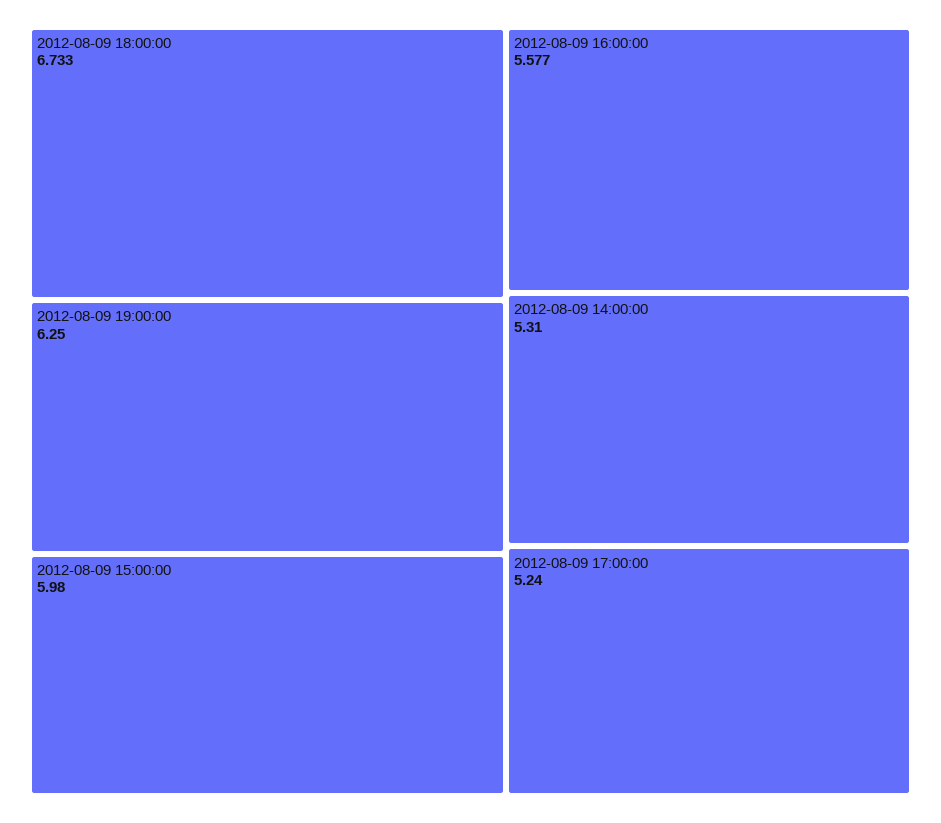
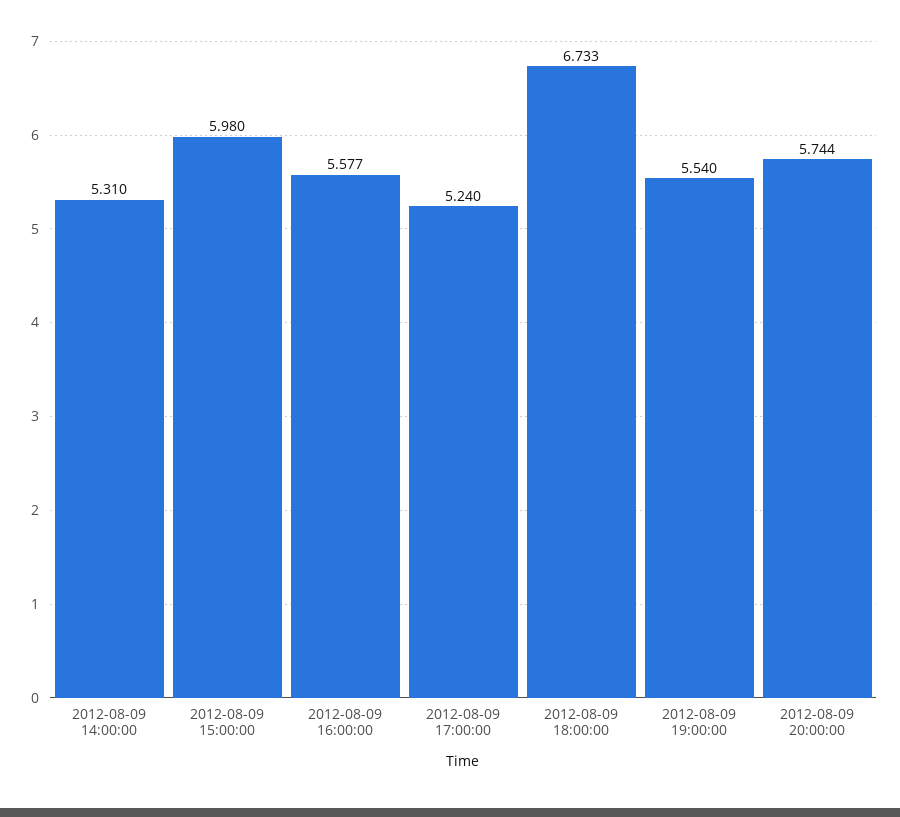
2012-08-09 19:00:00: 6.25 -> 5.54
2012-08-09 20:00:00: none -> 5.744

